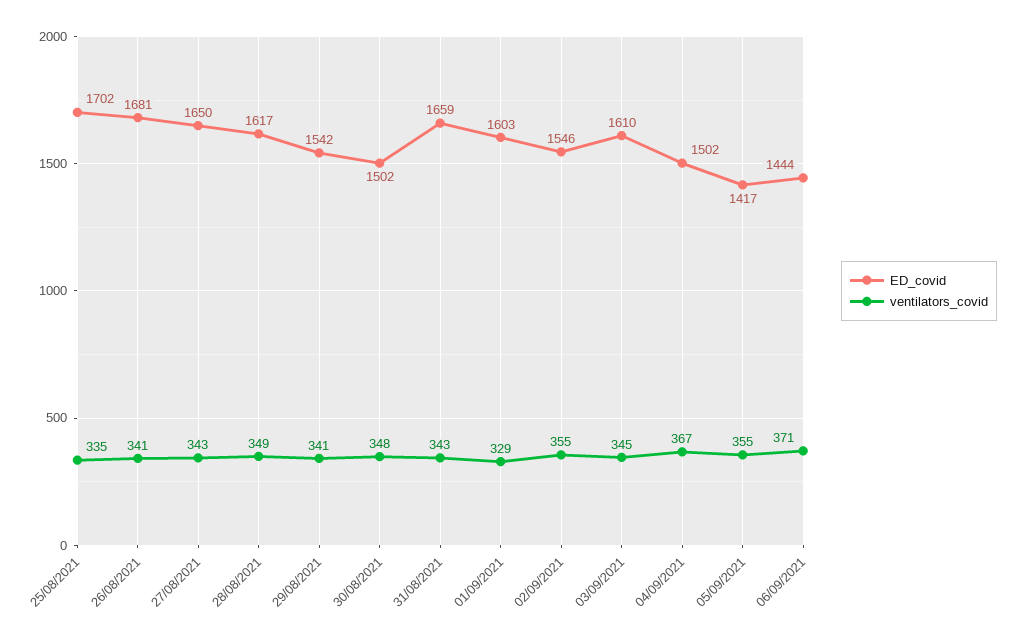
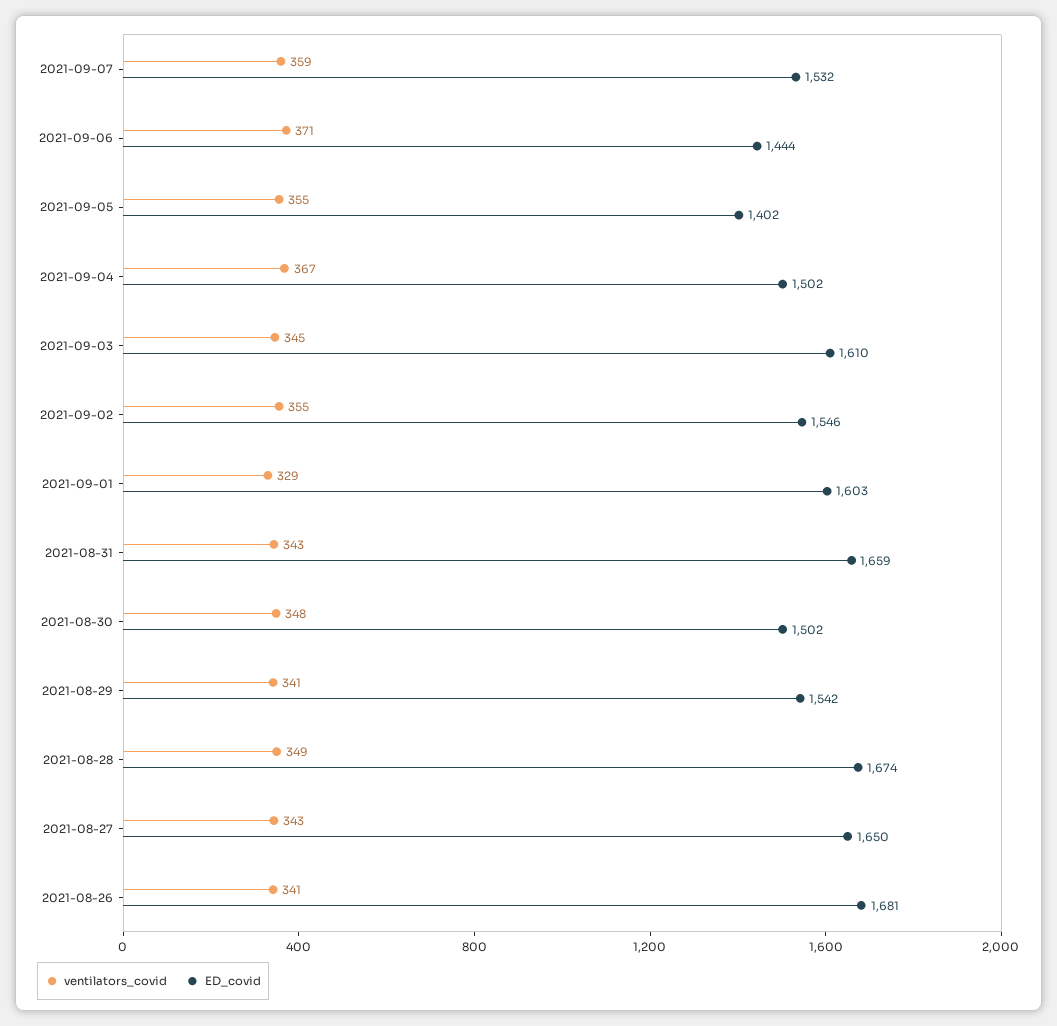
ED_covid, 25/08/2021: 1702 -> none
ventilators_covid, 25/08/2021: 335 -> none
ED_covid, 28/08/2021: 1617 -> 1674
ED_covid, 05/09/2021: 1417 -> 1402
ventilators_covid, 2021-09-07: none -> 359
ED_covid, 2021-09-07: none -> 1532

